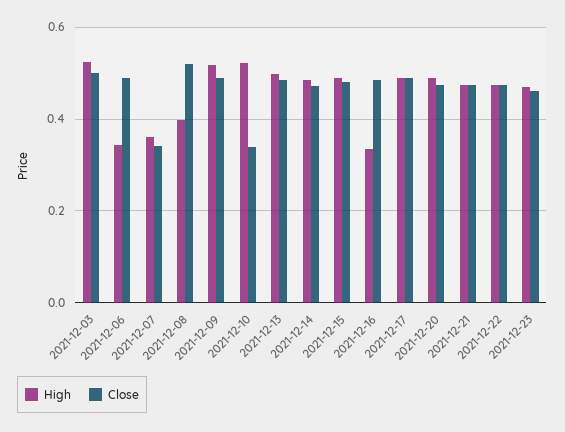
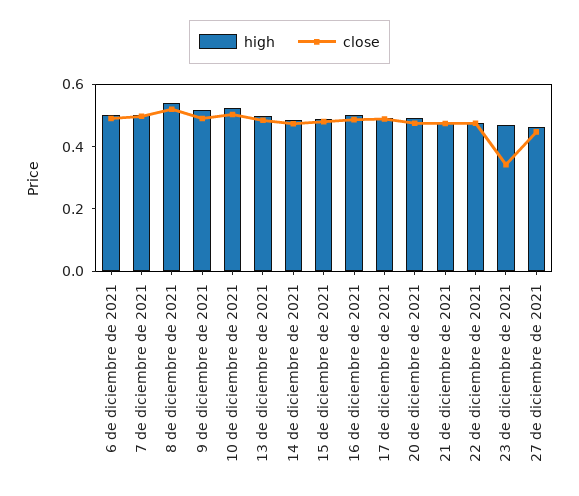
High, 2021-12-03: 0.52 -> none
Close, 2021-12-03: 0.5 -> none
High, 2021-12-06: 0.34 -> 0.5
High, 2021-12-07: 0.36 -> 0.5
Close, 2021-12-07: 0.34 -> 0.5
High, 2021-12-08: 0.4 -> 0.55
Close, 2021-12-10: 0.34 -> 0.5
High, 2021-12-16: 0.34 -> 0.5
Close, 2021-12-23: 0.46 -> 0.35
High, 27 de diciembre de 2021: none -> 0.45
Close, 27 de diciembre de 2021: none -> 0.45

